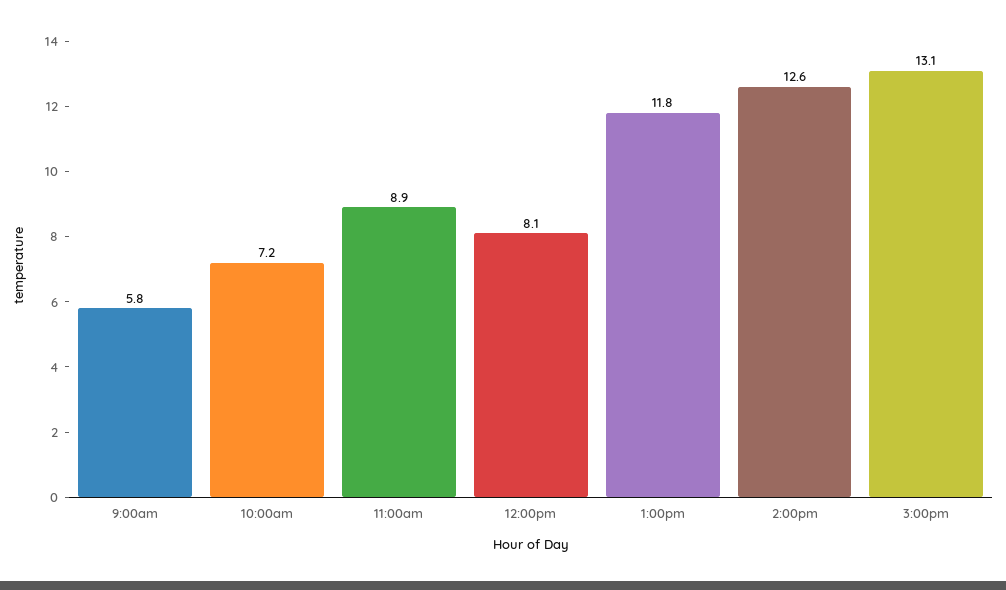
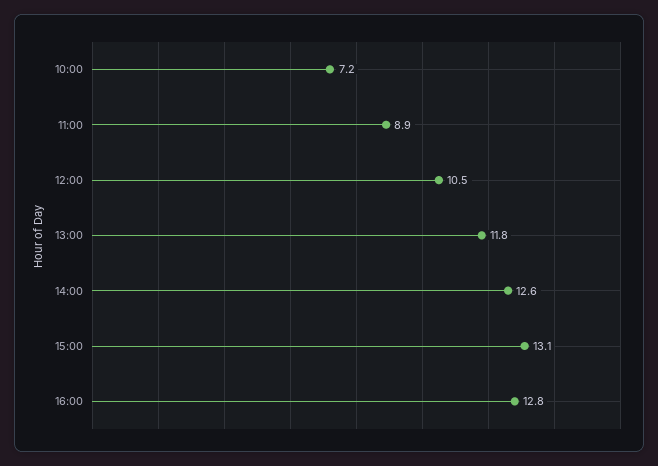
9:00am: 5.8 -> none
12:00pm: 8.1 -> 10.5
16:00: none -> 12.8

